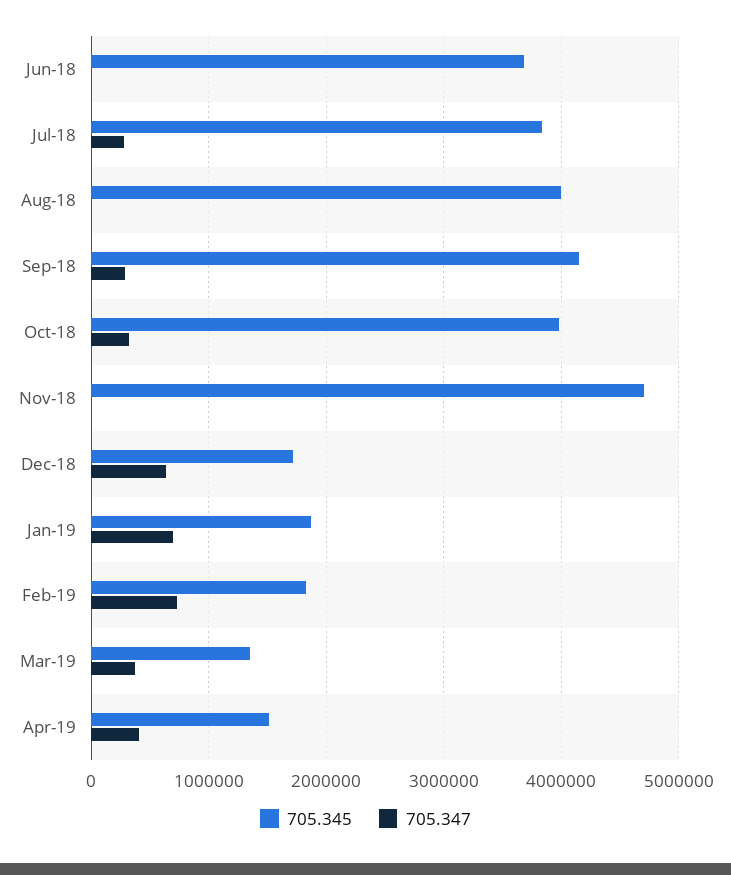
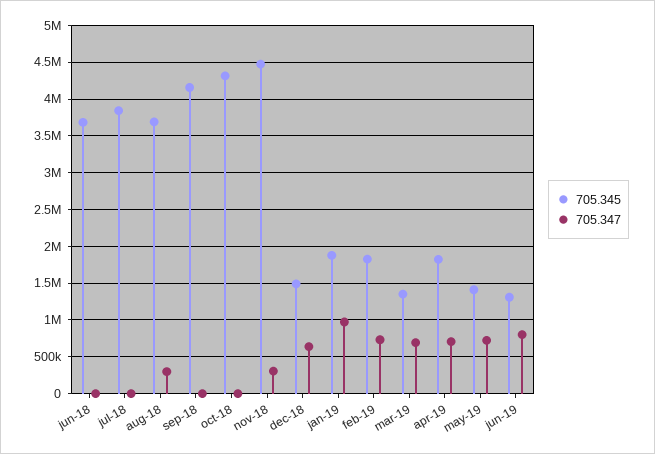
705.347, Jul-18: 300000 -> 0
705.345, Aug-18: 4000000 -> 3700000
705.347, Aug-18: 0 -> 300000
705.347, Sep-18: 300000 -> 0
705.345, Oct-18: 4000000 -> 4300000
705.347, Oct-18: 300000 -> 0
705.345, Nov-18: 4700000 -> 4500000
705.347, Nov-18: 0 -> 300000
705.345, Dec-18: 1700000 -> 1500000
705.347, Jan-19: 700000 -> 1000000
705.347, Mar-19: 400000 -> 700000
705.345, Apr-19: 1500000 -> 1800000
705.347, Apr-19: 400000 -> 700000
705.345, may-19: none -> 1400000
705.347, may-19: none -> 700000
705.345, jun-19: none -> 1300000
705.347, jun-19: none -> 800000

